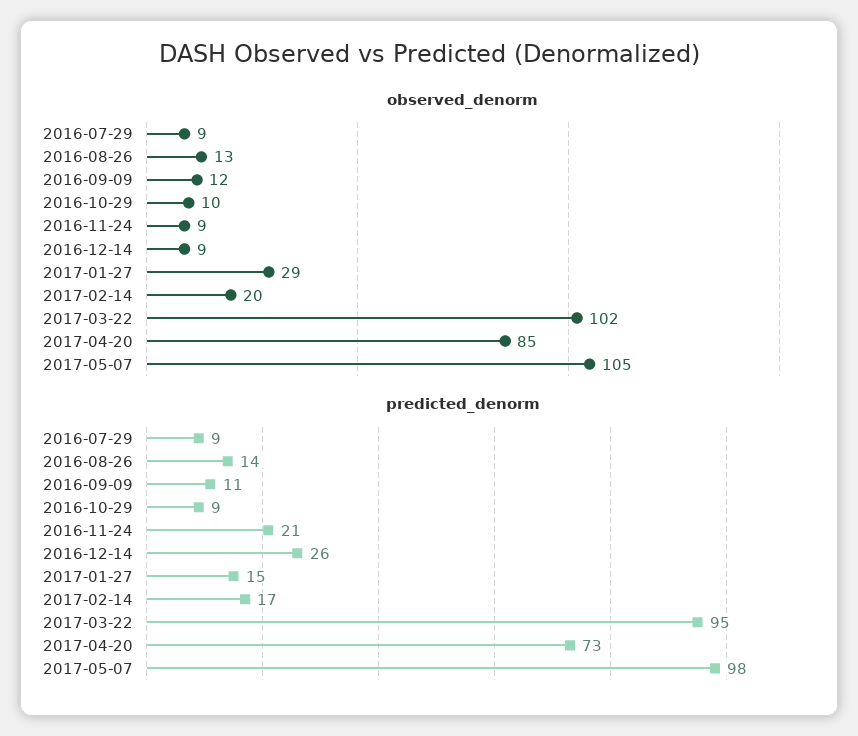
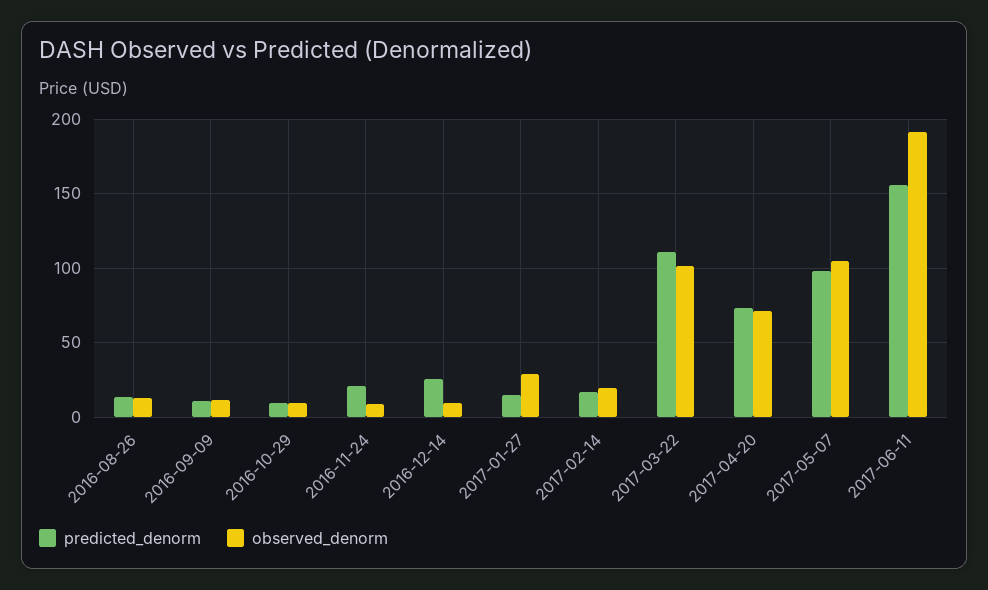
observed_denorm, 2016-07-29: 9 -> none
observed_denorm, 2017-04-20: 85 -> 70
predicted_denorm, 2016-07-29: 9 -> none
predicted_denorm, 2017-03-22: 95 -> 110
predicted_denorm, 2017-06-11: none -> 155
observed_denorm, 2017-06-11: none -> 190

